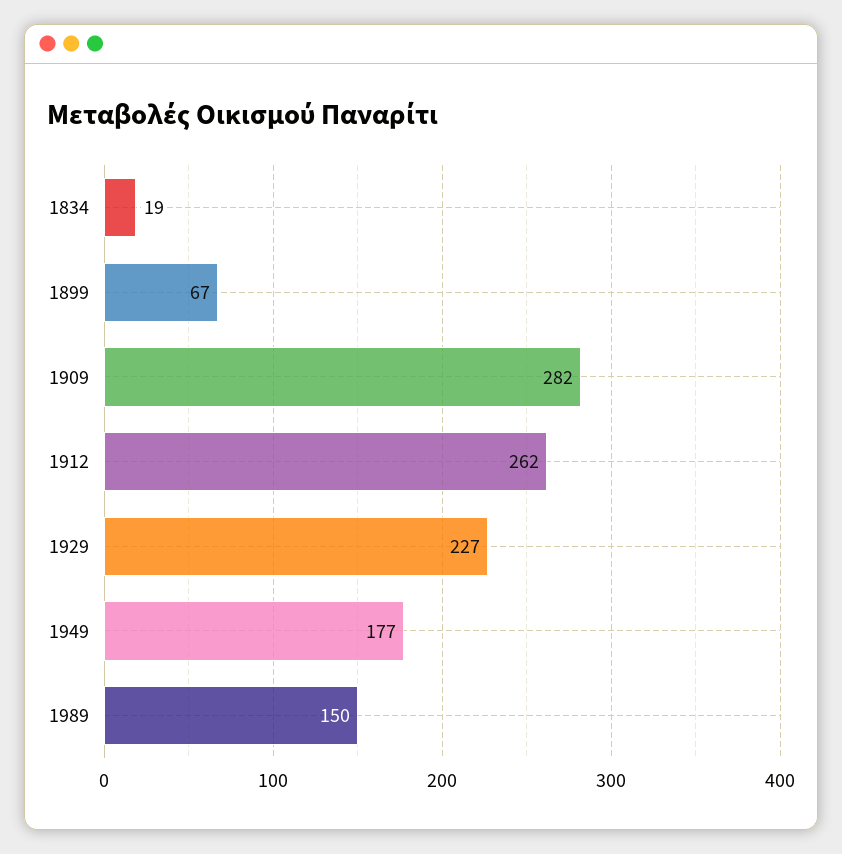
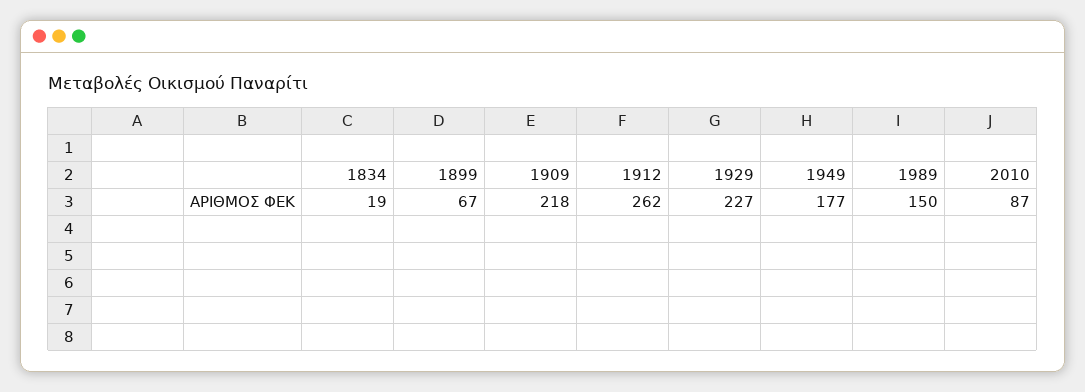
1909: 282 -> 218
2010: none -> 87

